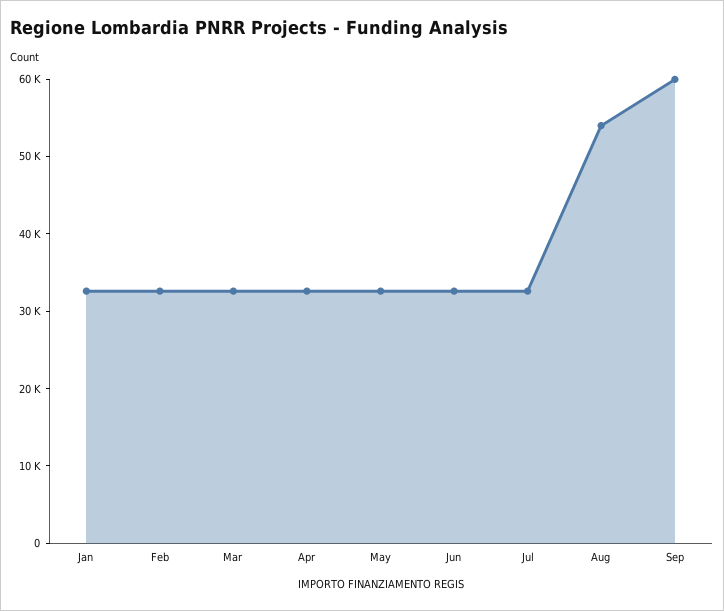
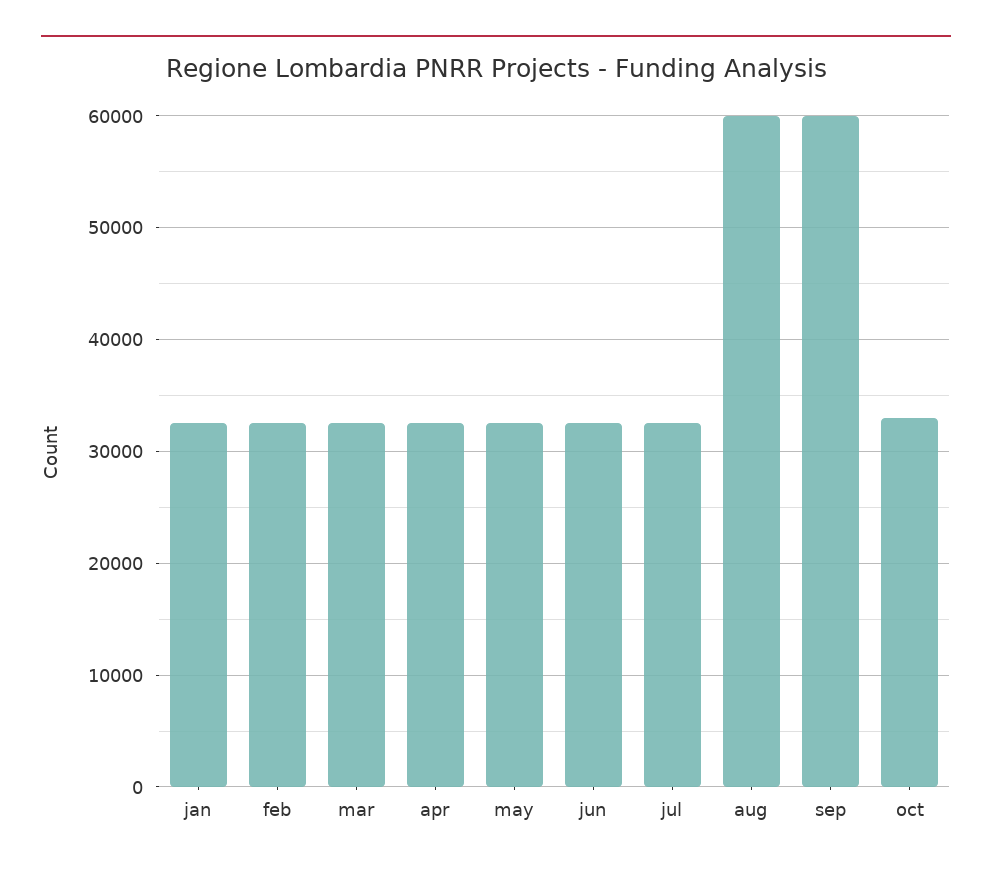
Aug: 54000 -> 60000
oct: none -> 33000

